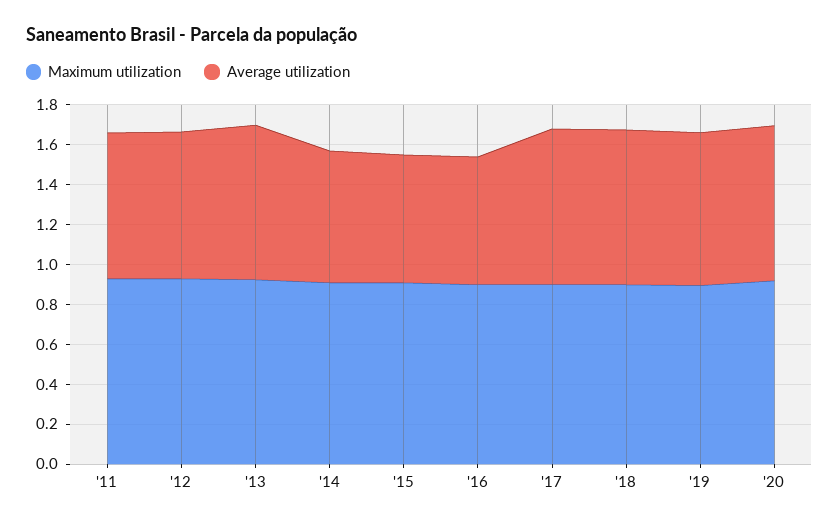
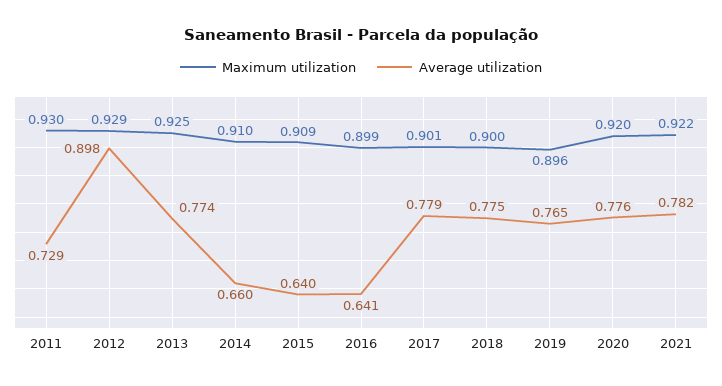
Average utilization, '12: 0.75 -> 0.898
Maximum utilization, 2021: none -> 0.922
Average utilization, 2021: none -> 0.782

